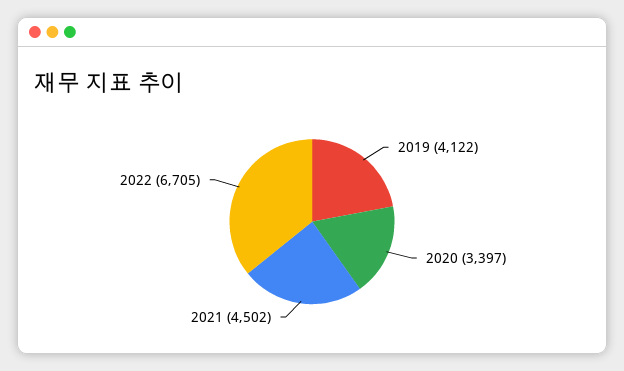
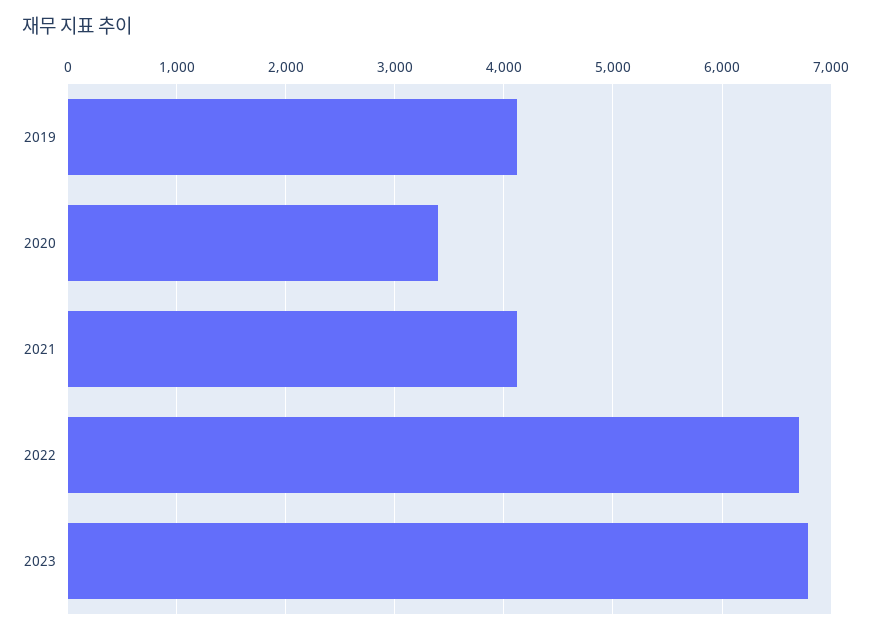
2021: 4502 -> 4100
2023: none -> 6800

